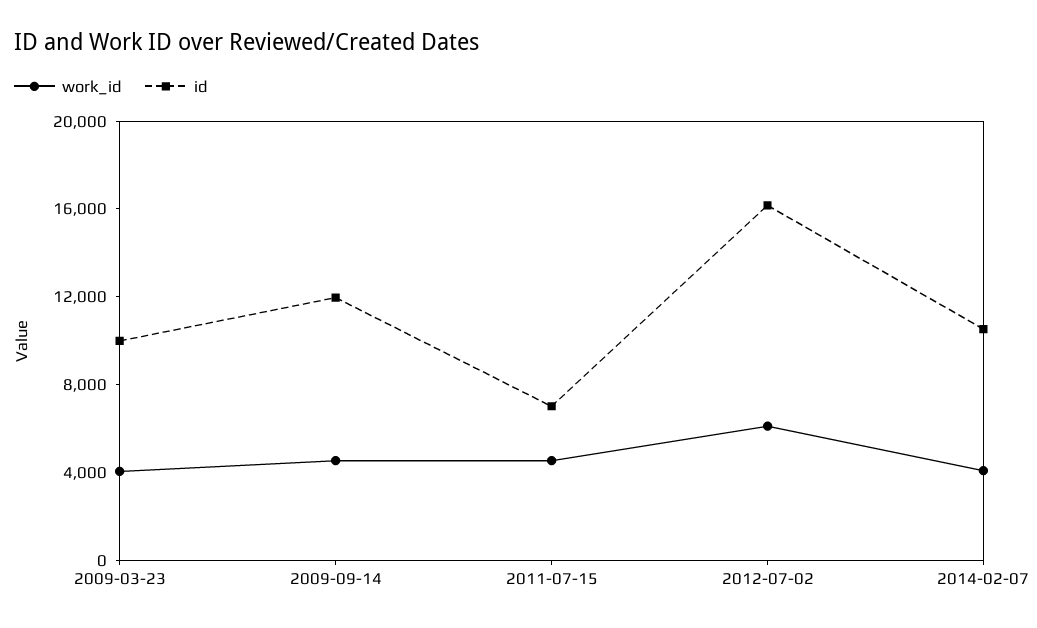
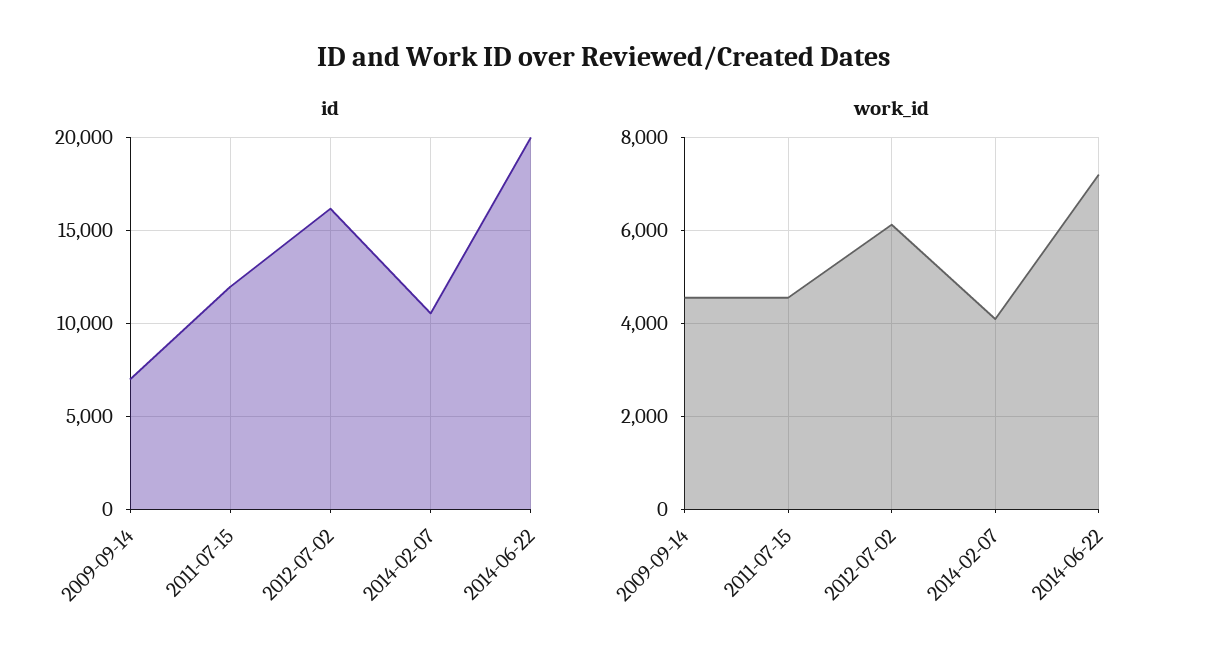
work_id, 2009-03-23: 4000 -> none
id, 2009-03-23: 10000 -> none
id, 2009-09-14: 12000 -> 7000
id, 2011-07-15: 7000 -> 12000
id, 2014-06-22: none -> 20000
work_id, 2014-06-22: none -> 7200

